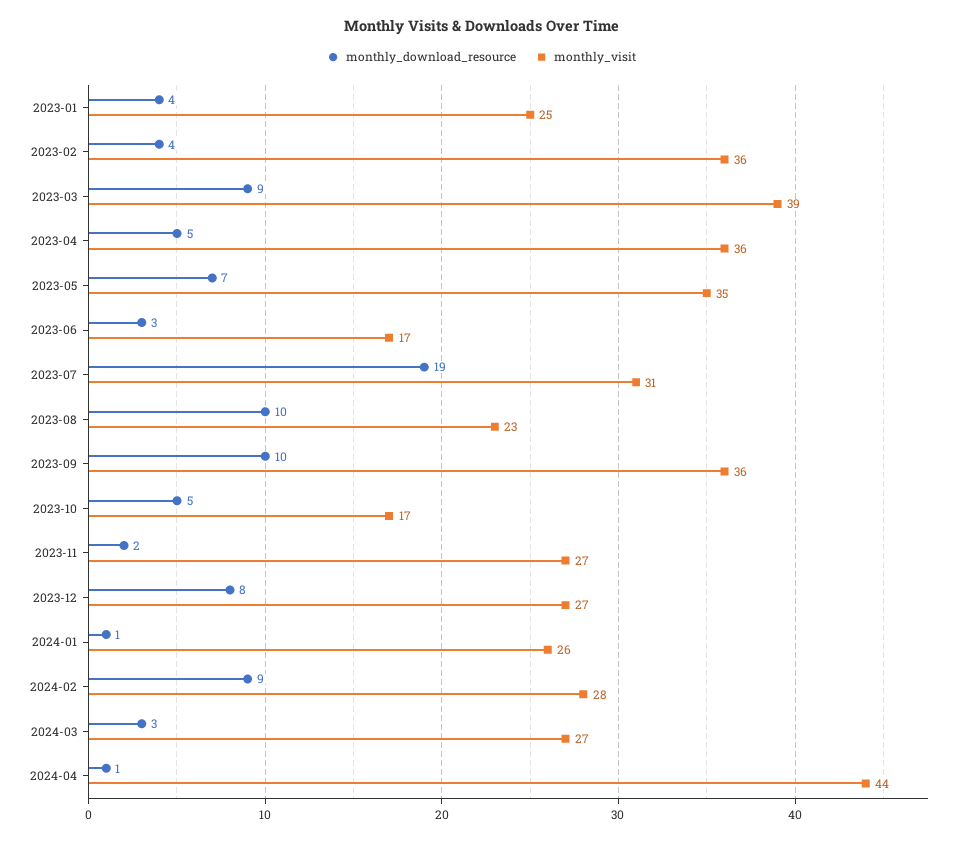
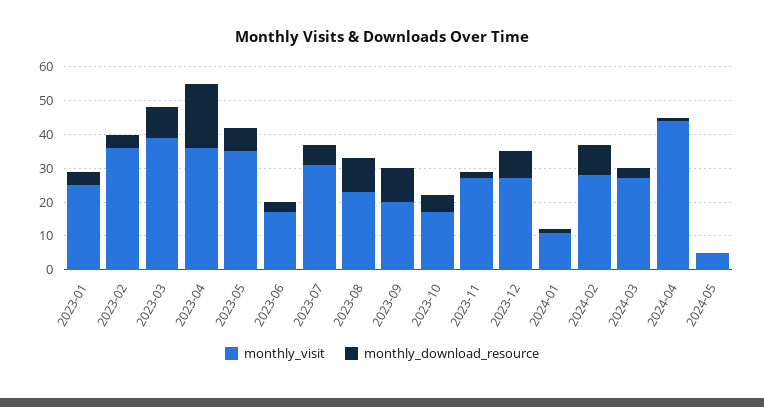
monthly_download_resource, 2023-04: 5 -> 20
monthly_download_resource, 2023-07: 19 -> 5
monthly_visit, 2023-09: 36 -> 20
monthly_visit, 2024-01: 26 -> 10
monthly_visit, 2024-05: none -> 5
monthly_download_resource, 2024-05: none -> 0

